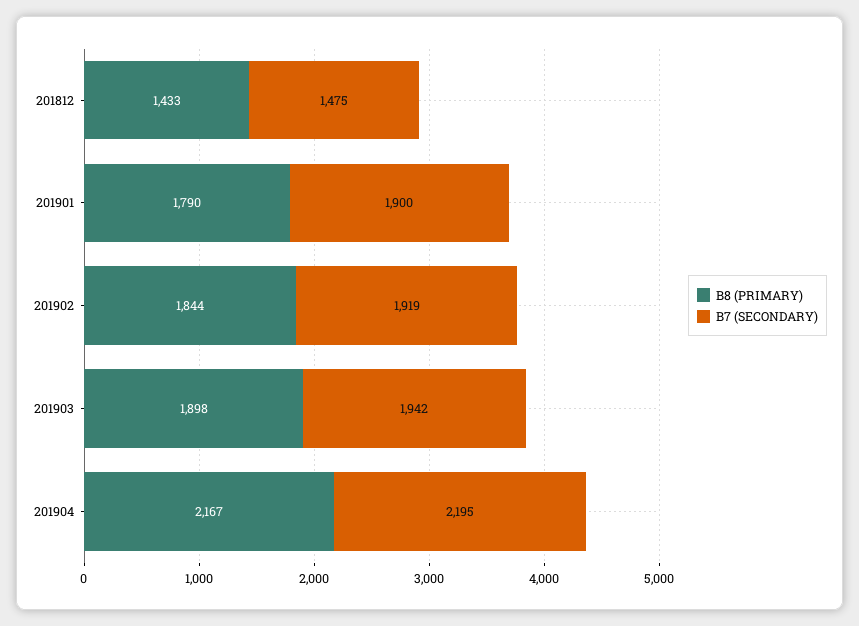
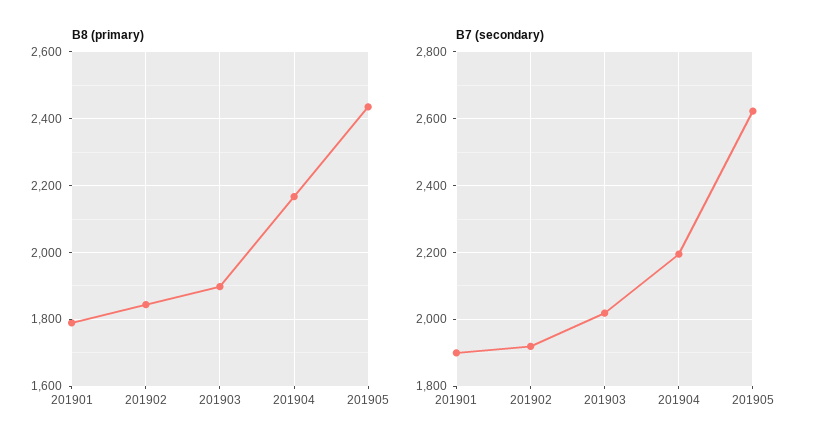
B8 (PRIMARY), 201812: 1433 -> none
B7 (SECONDARY), 201812: 1475 -> none
B7 (SECONDARY), 201903: 1942 -> 2020
B8 (PRIMARY), 201905: none -> 2440
B7 (SECONDARY), 201905: none -> 2620

